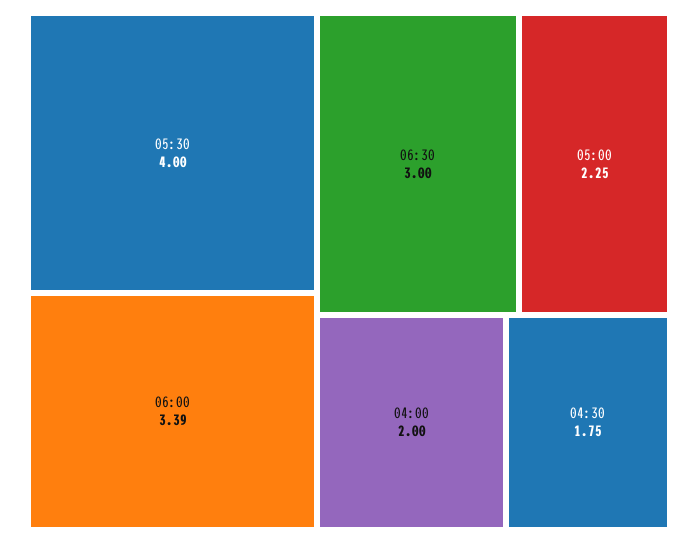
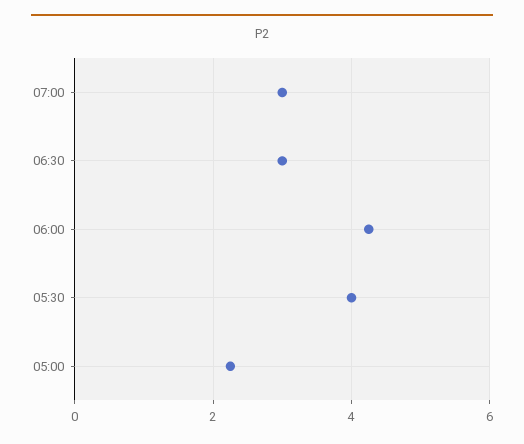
06:00: 3.39 -> 4.2
04:00: 2 -> none
04:30: 1.75 -> none
07:00: none -> 3

